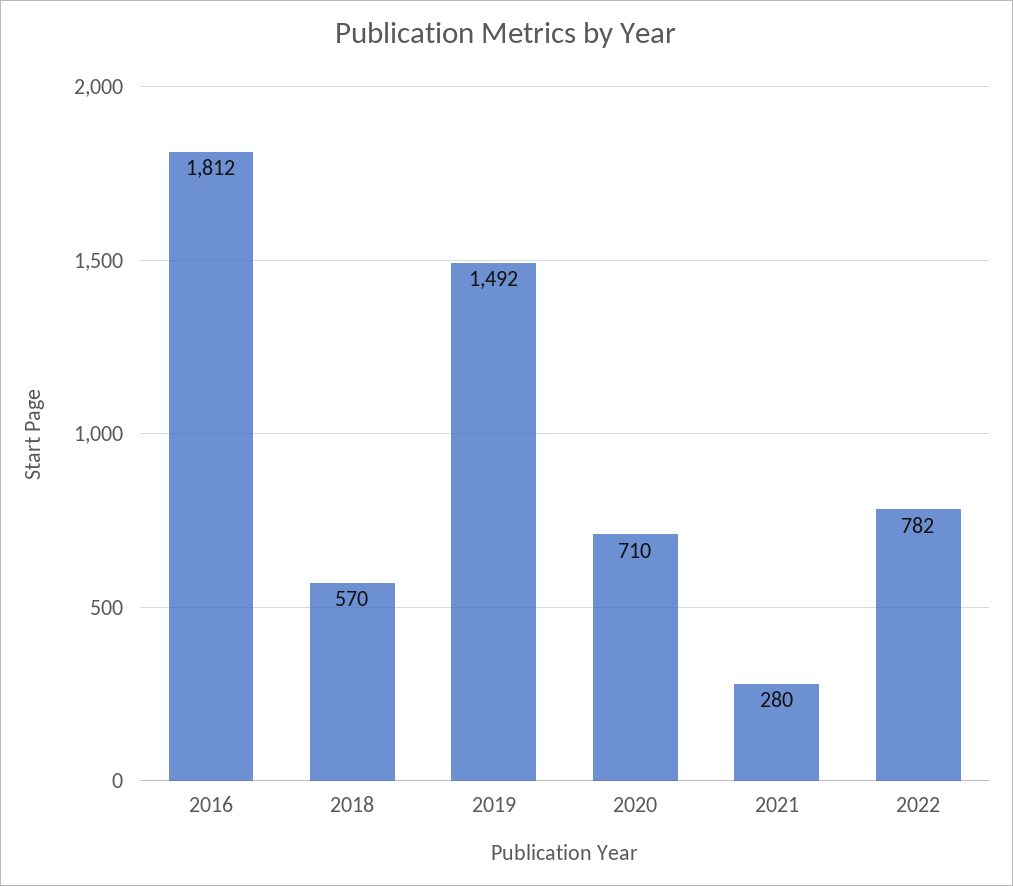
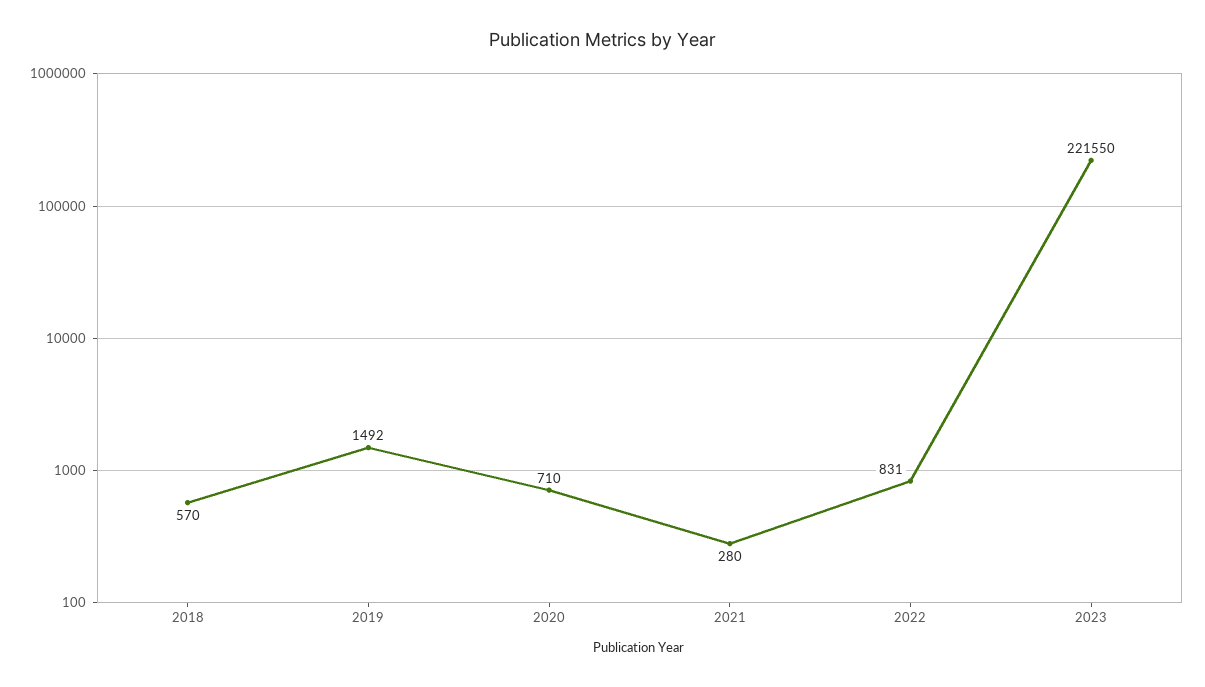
2016: 1812 -> none
2022: 782 -> 831
2023: none -> 221550

